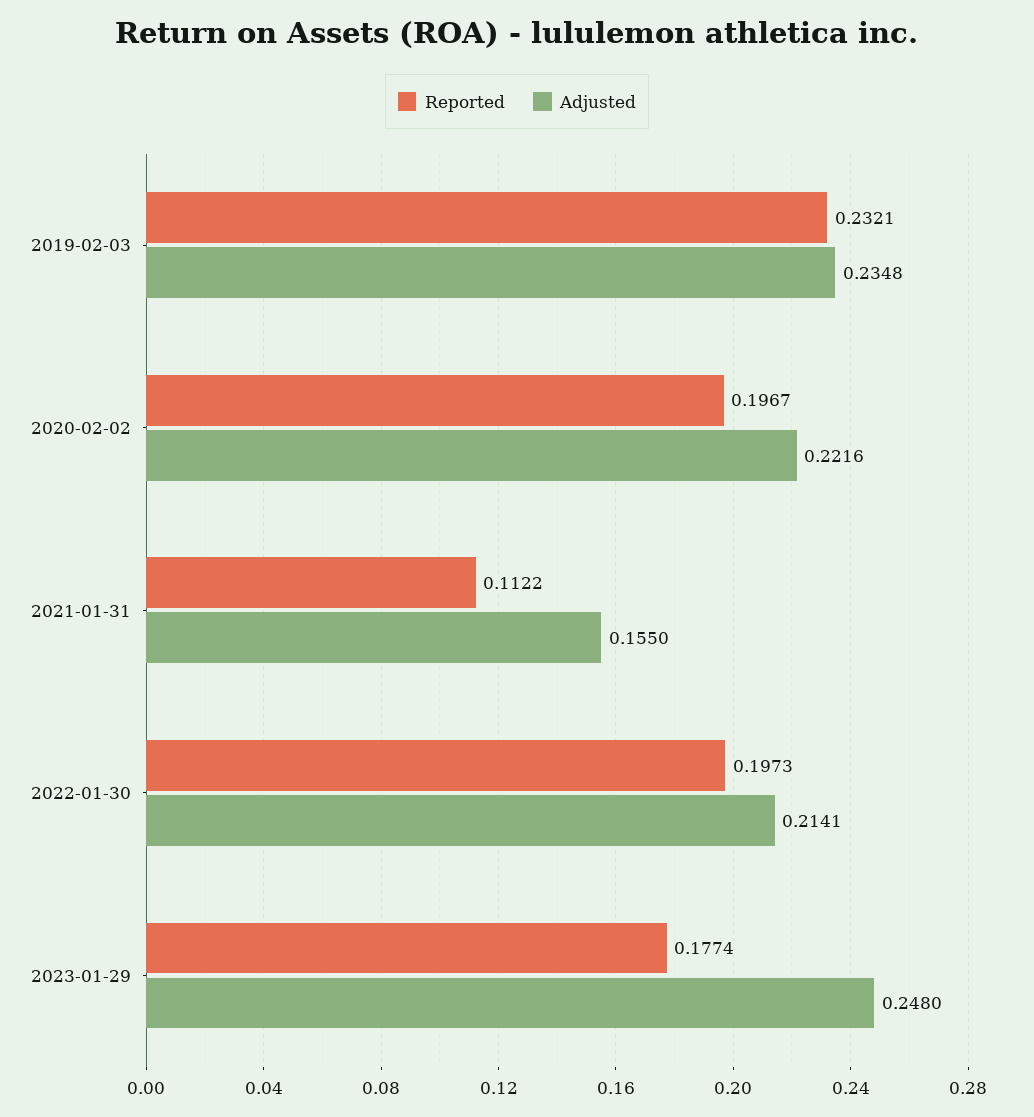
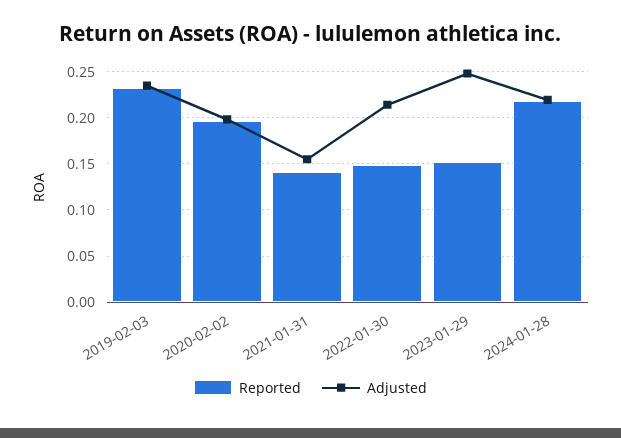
Adjusted, 2020-02-02: 0.2216 -> 0.2
Reported, 2021-01-31: 0.1122 -> 0.14
Reported, 2022-01-30: 0.1973 -> 0.15
Reported, 2023-01-29: 0.1774 -> 0.15
Reported, 2024-01-28: none -> 0.22
Adjusted, 2024-01-28: none -> 0.22

